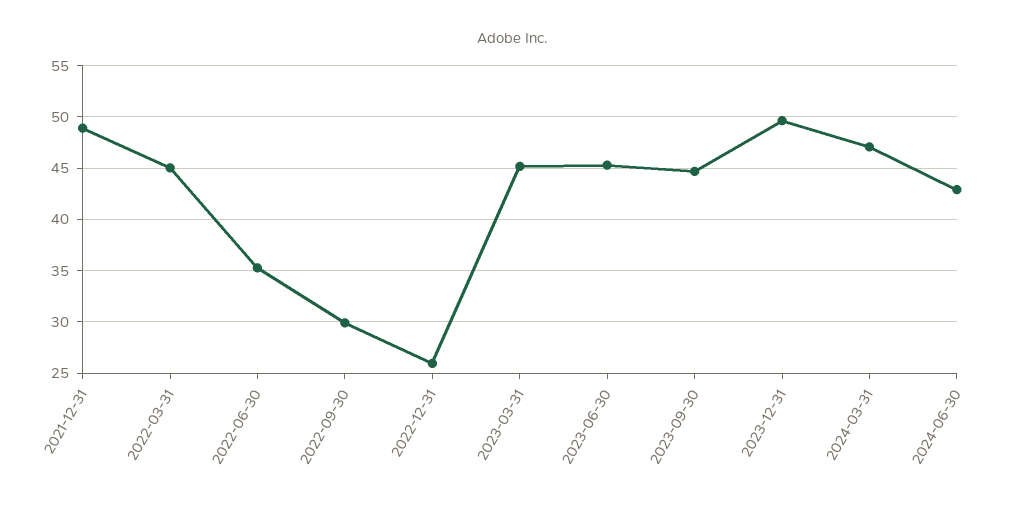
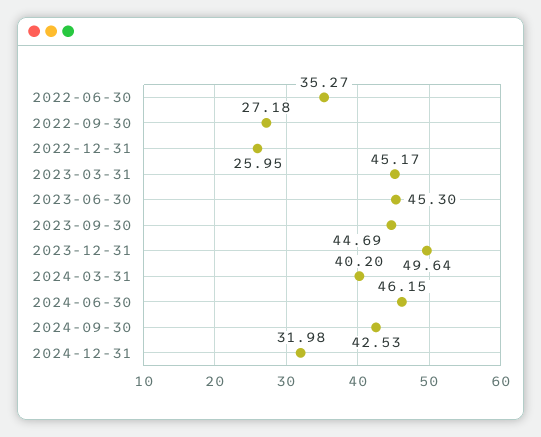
2021-12-31: 49 -> none
2022-03-31: 45 -> none
2022-09-30: 30 -> 27.18
2024-03-31: 47 -> 40.2
2024-06-30: 43 -> 46.15
2024-09-30: none -> 42.53
2024-12-31: none -> 31.98

